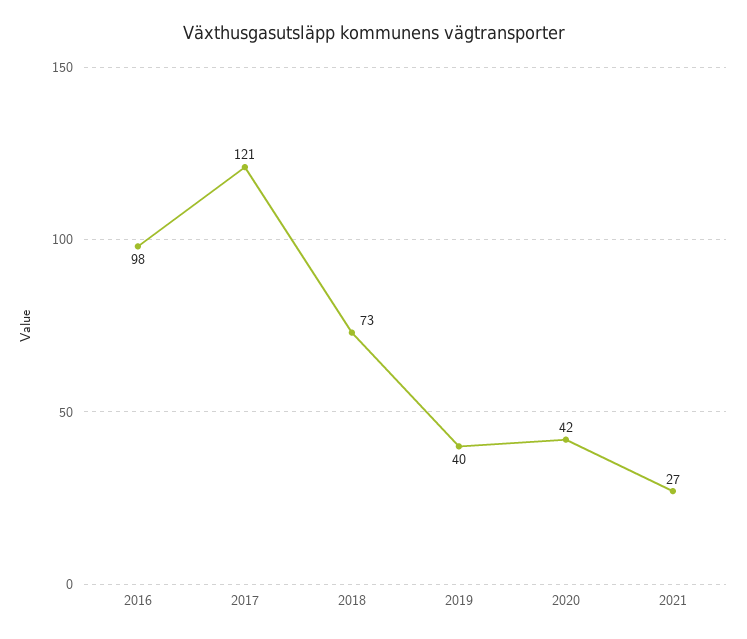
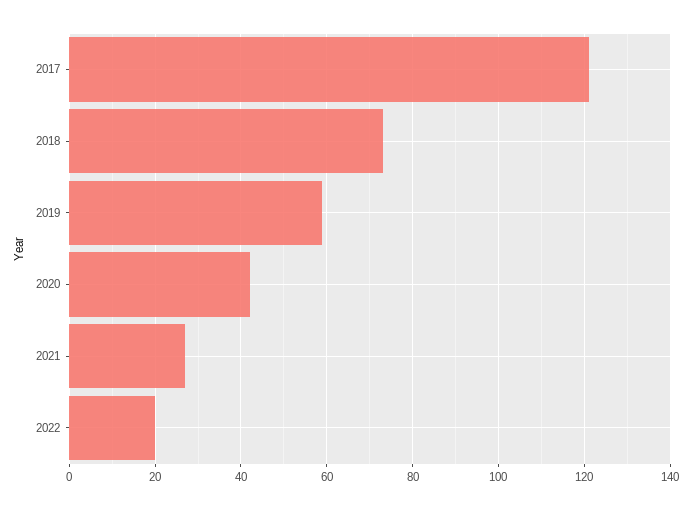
2016: 98 -> none
2019: 40 -> 60
2022: none -> 20

